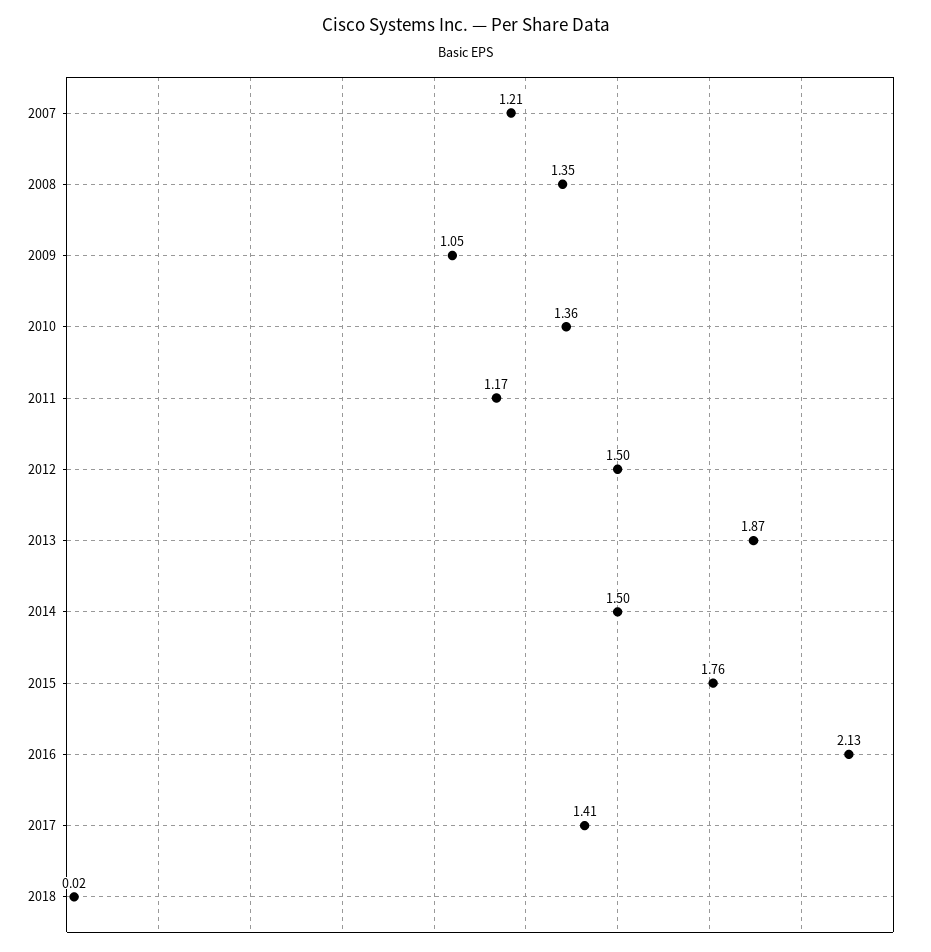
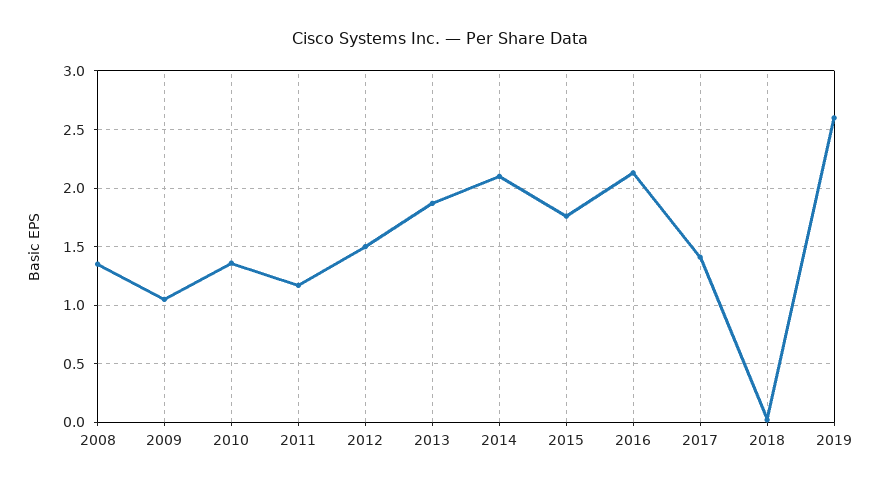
2007: 1.21 -> none
2014: 1.5 -> 2.1
2019: none -> 2.6

